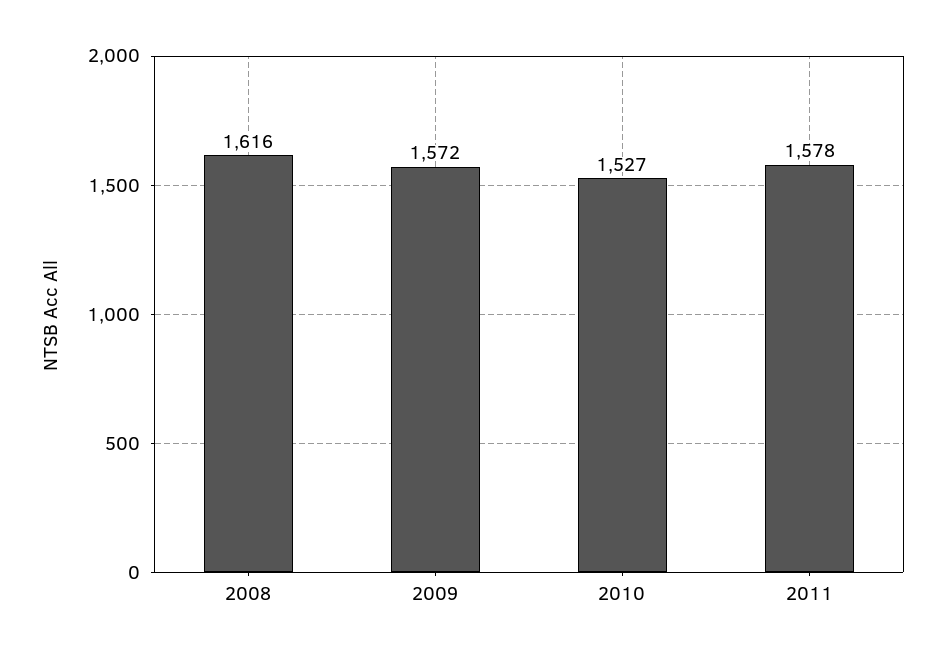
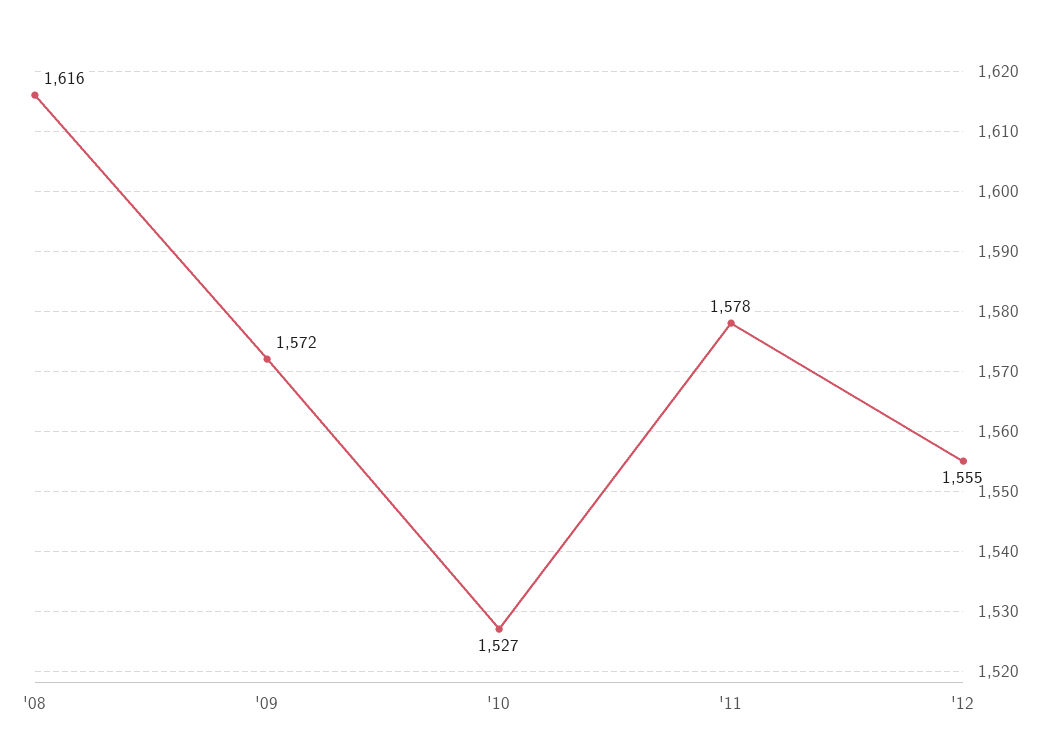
'12: none -> 1555

